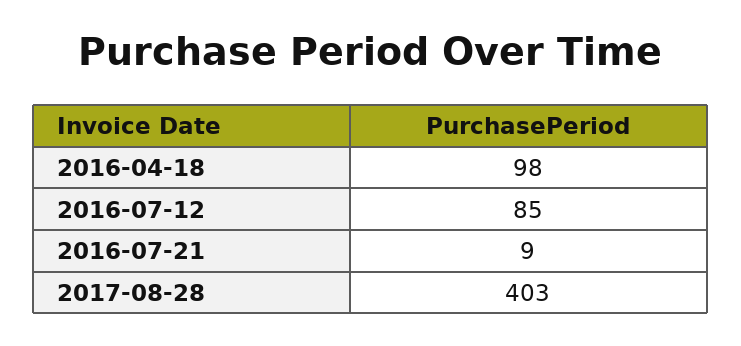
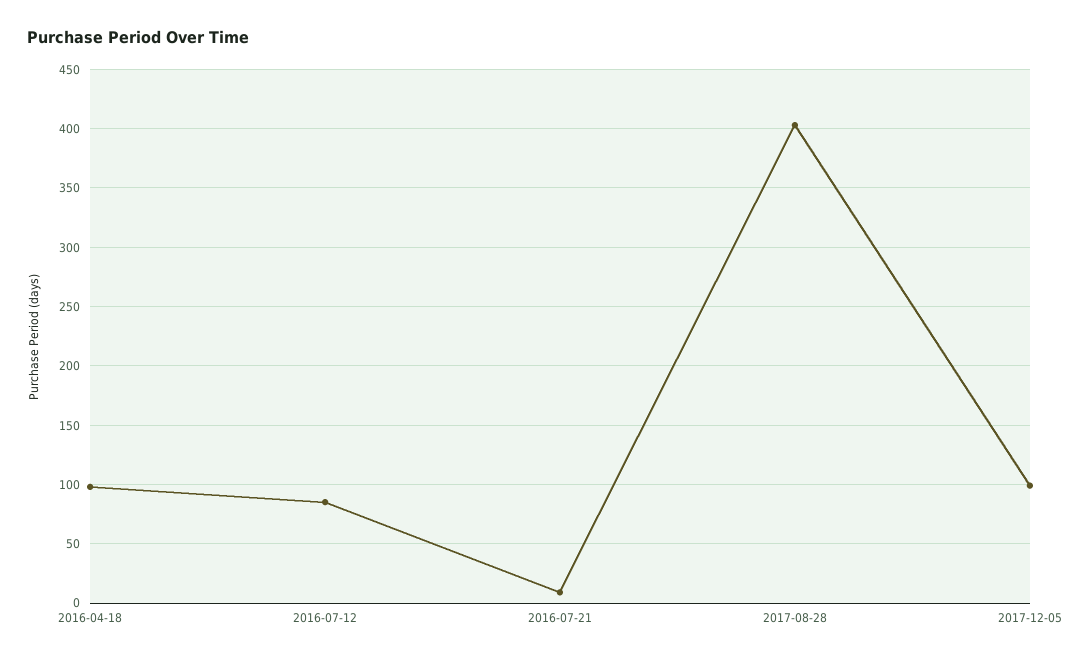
2017-12-05: none -> 100

